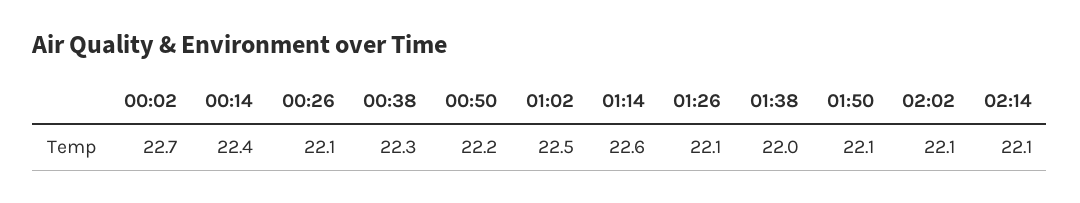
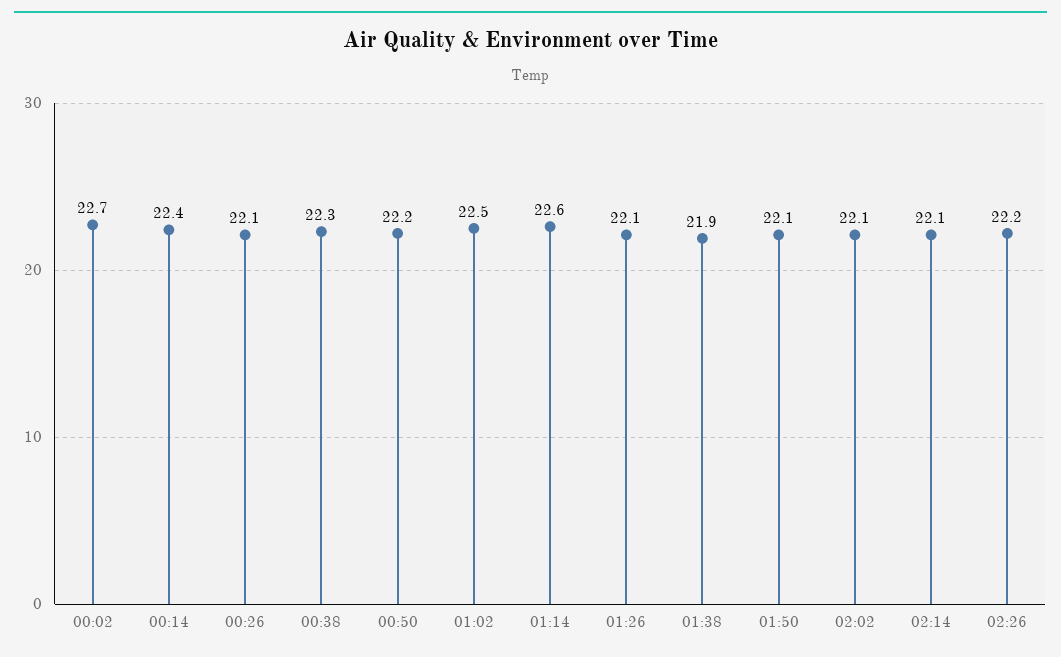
01:38: 22 -> 21.9
02:26: none -> 22.2

